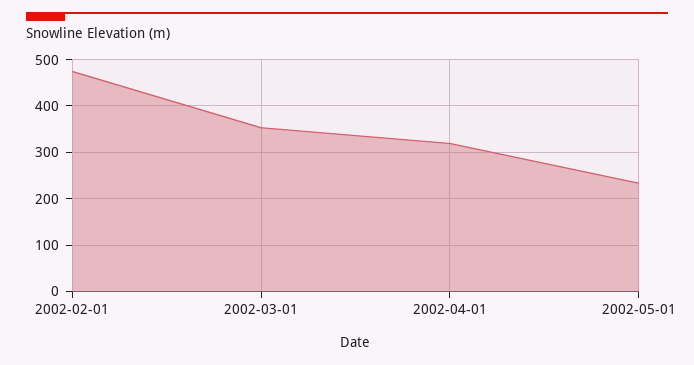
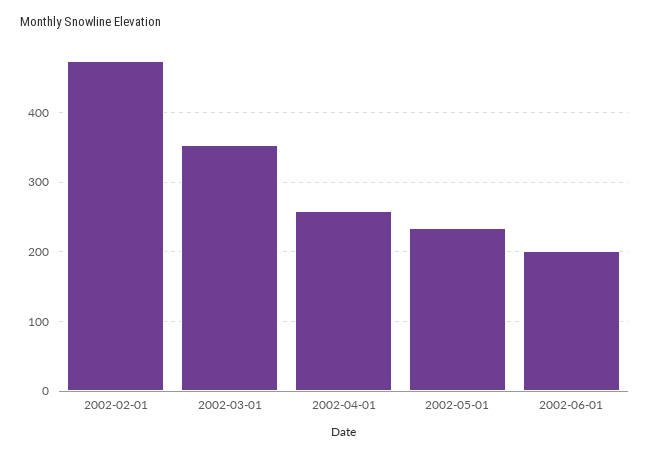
2002-04-01: 320 -> 260
2002-06-01: none -> 200

